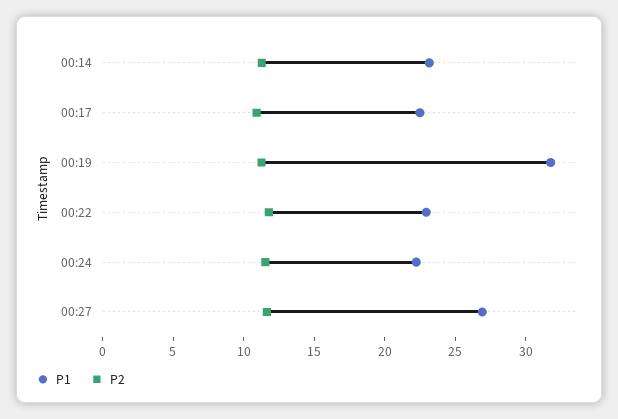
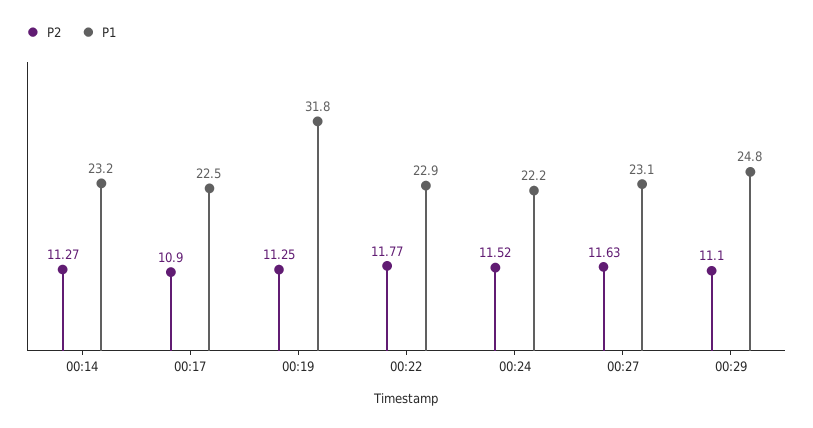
P1, 00:27: 27 -> 23.1
P2, 00:29: none -> 11.1
P1, 00:29: none -> 24.8

